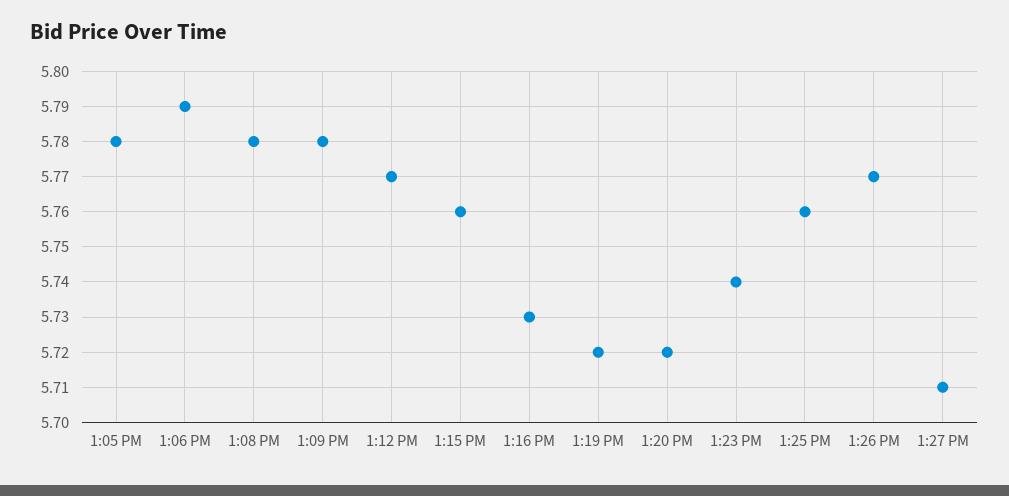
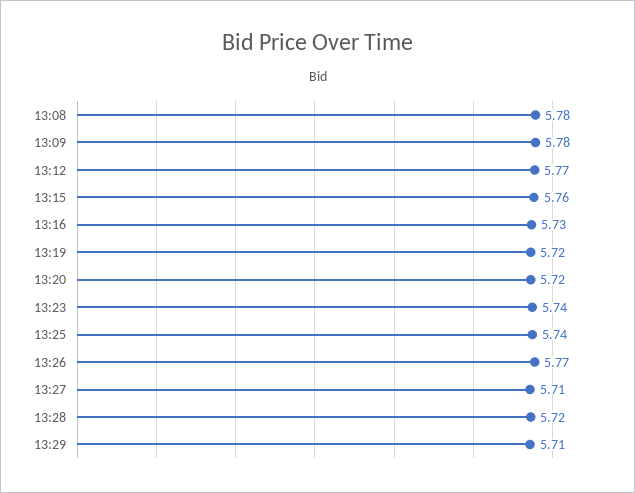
1:05 PM: 5.78 -> none
1:06 PM: 5.79 -> none
1:25 PM: 5.76 -> 5.74
13:28: none -> 5.72
13:29: none -> 5.71

